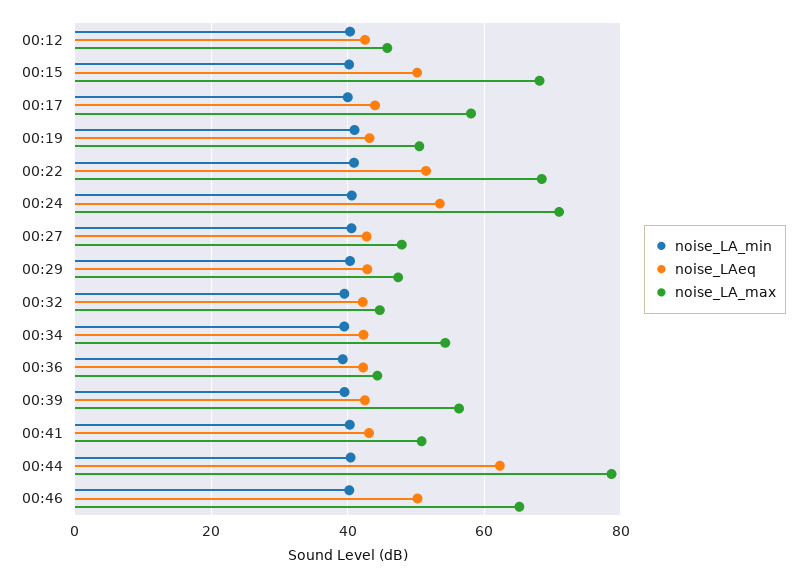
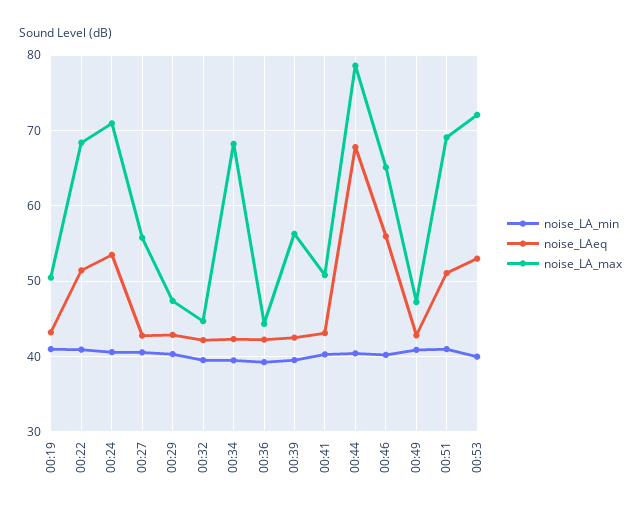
noise_LA_min, 00:12: 40 -> none
noise_LAeq, 00:12: 42 -> none
noise_LA_max, 00:12: 46 -> none
noise_LA_min, 00:15: 40 -> none
noise_LAeq, 00:15: 50 -> none
noise_LA_max, 00:15: 68 -> none
noise_LA_min, 00:17: 40 -> none
noise_LAeq, 00:17: 44 -> none
noise_LA_max, 00:17: 58 -> none
noise_LA_max, 00:27: 48 -> 56
noise_LA_max, 00:34: 54 -> 68
noise_LAeq, 00:44: 62 -> 68
noise_LAeq, 00:46: 50 -> 56
noise_LA_min, 00:49: none -> 41
noise_LAeq, 00:49: none -> 43
noise_LA_max, 00:49: none -> 47
noise_LA_min, 00:51: none -> 41
noise_LAeq, 00:51: none -> 51
noise_LA_max, 00:51: none -> 69
noise_LA_min, 00:53: none -> 40
noise_LAeq, 00:53: none -> 53
noise_LA_max, 00:53: none -> 72

